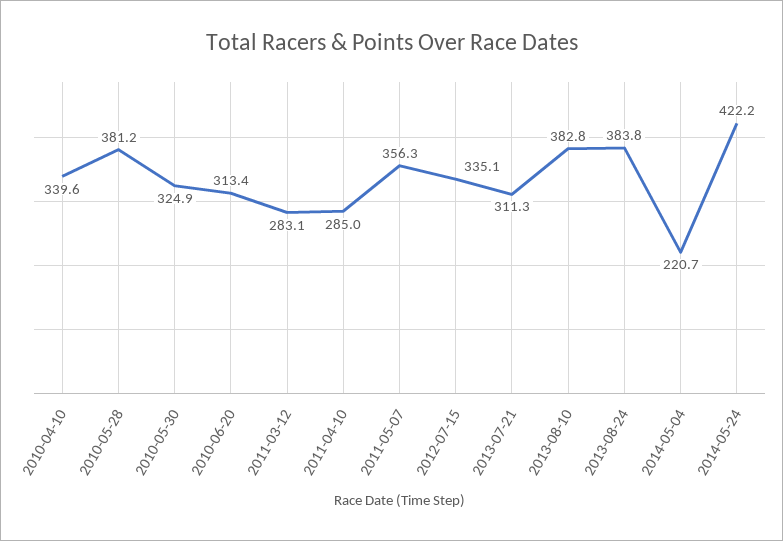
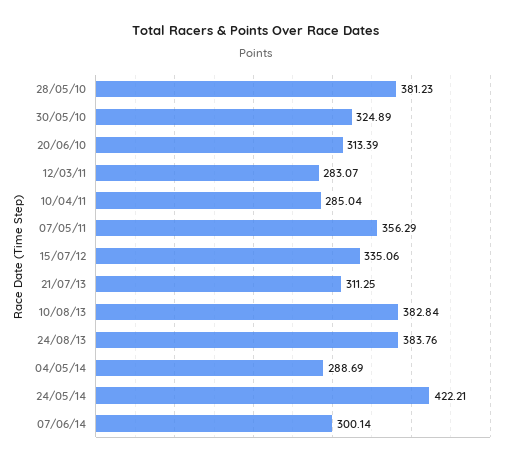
2010-04-10: 339.6 -> none
2014-05-04: 220.7 -> 288.69
07/06/14: none -> 300.14

